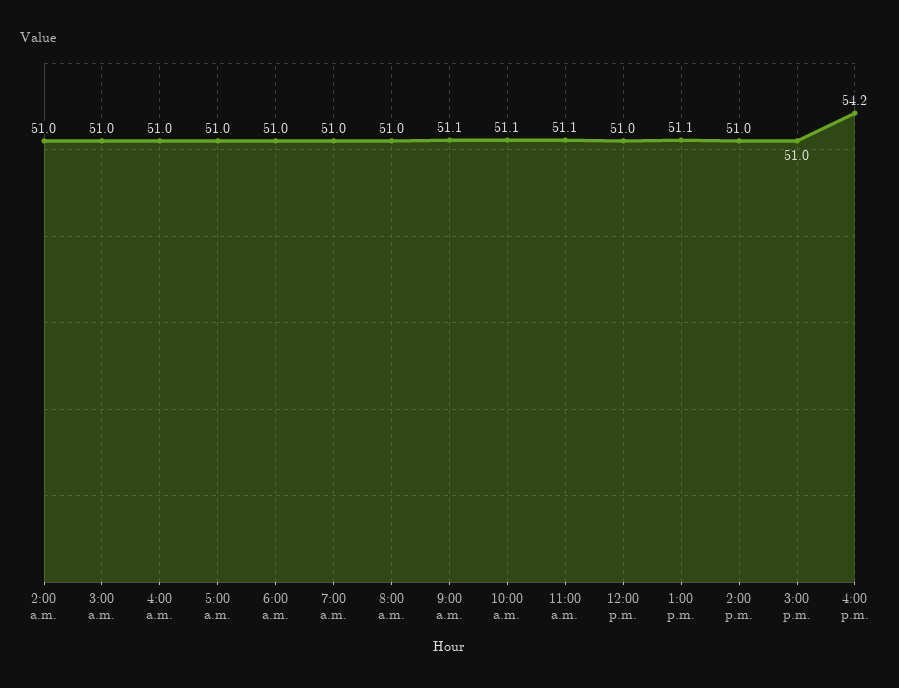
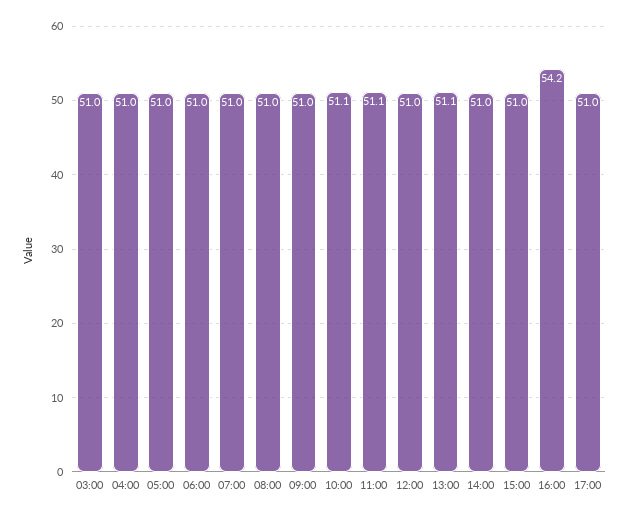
2:00 a.m.: 51 -> none
9:00 a.m.: 51.1 -> 51
17:00: none -> 51

